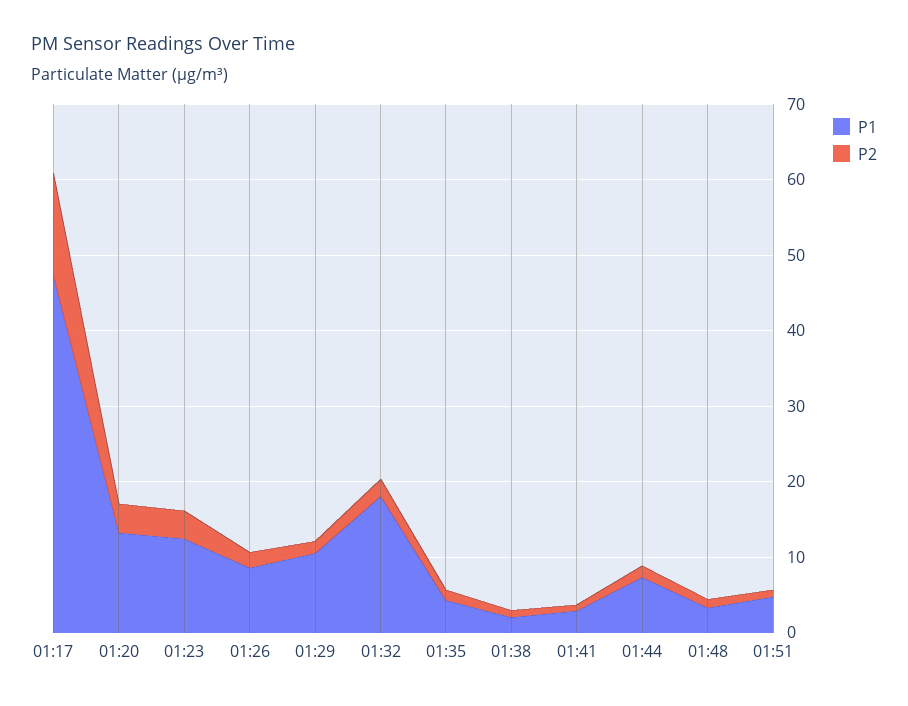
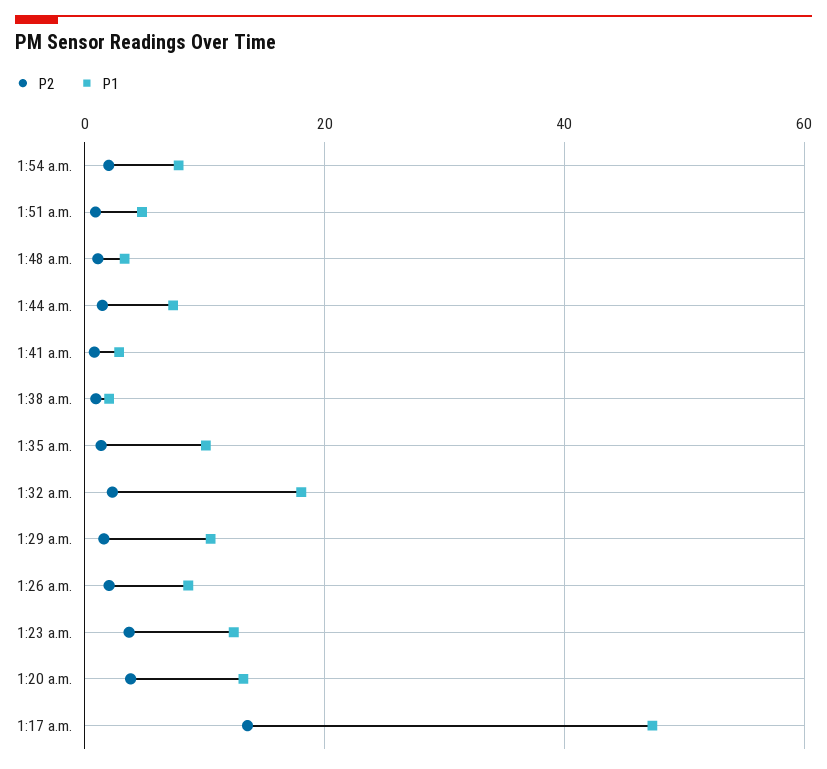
P1, 01:35: 4 -> 10
P2, 1:54 a.m.: none -> 2
P1, 1:54 a.m.: none -> 8

